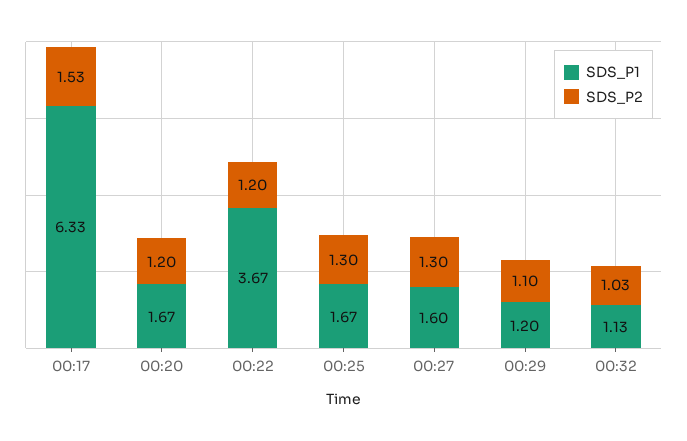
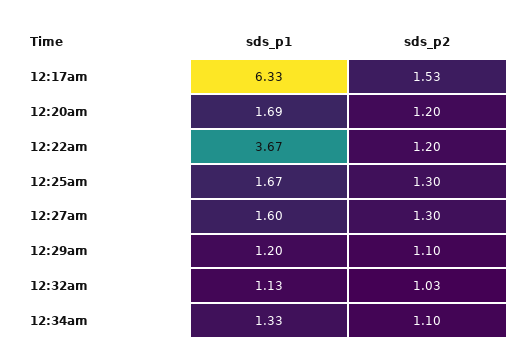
SDS_P1, 00:20: 1.67 -> 1.69
SDS_P1, 12:34am: none -> 1.33
SDS_P2, 12:34am: none -> 1.1

